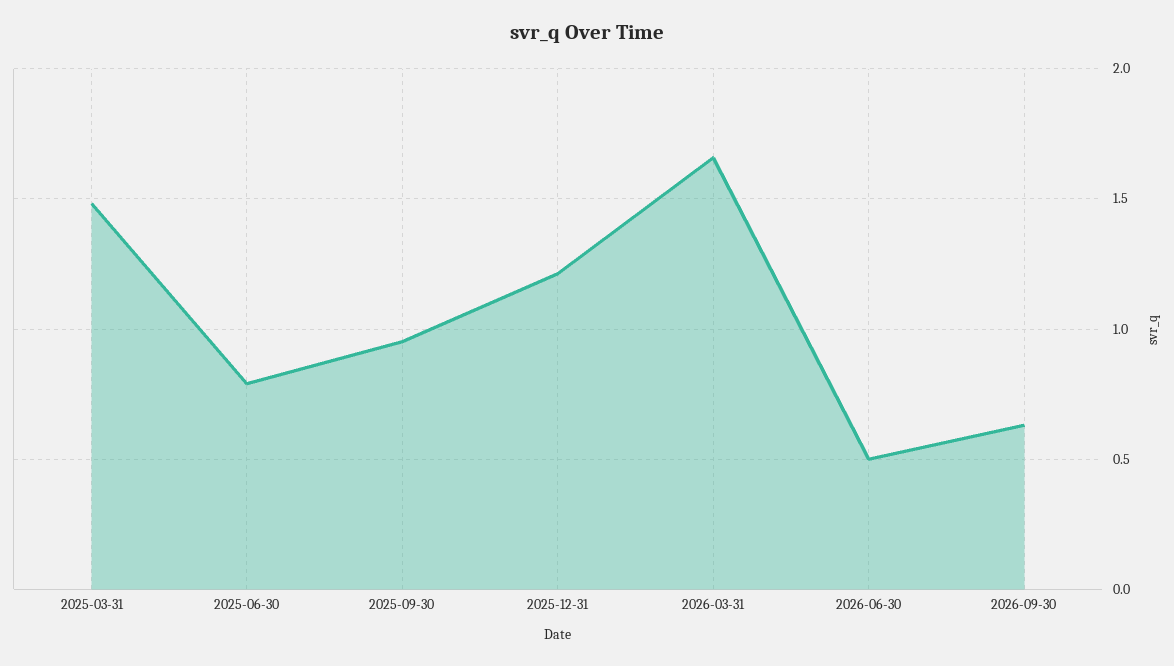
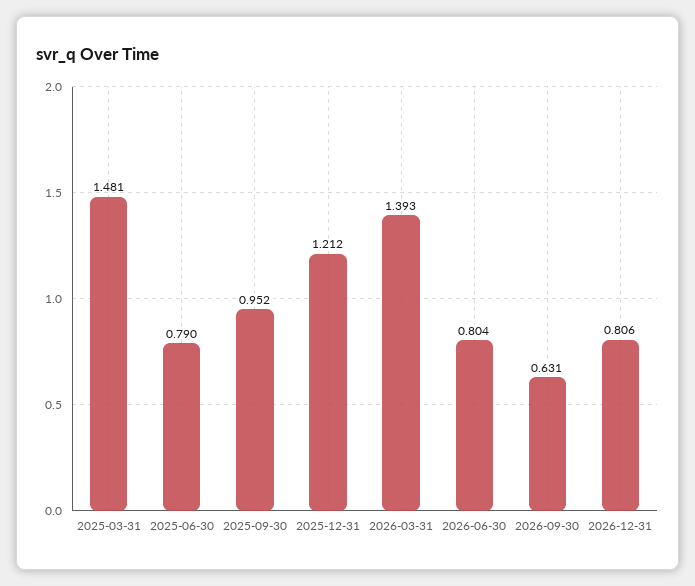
2026-03-31: 1.65 -> 1.393
2026-06-30: 0.5 -> 0.804
2026-12-31: none -> 0.806

